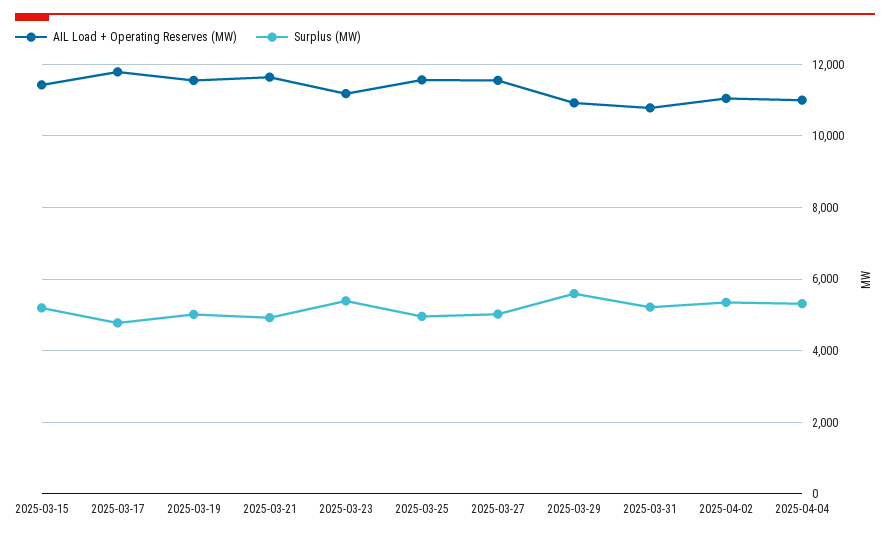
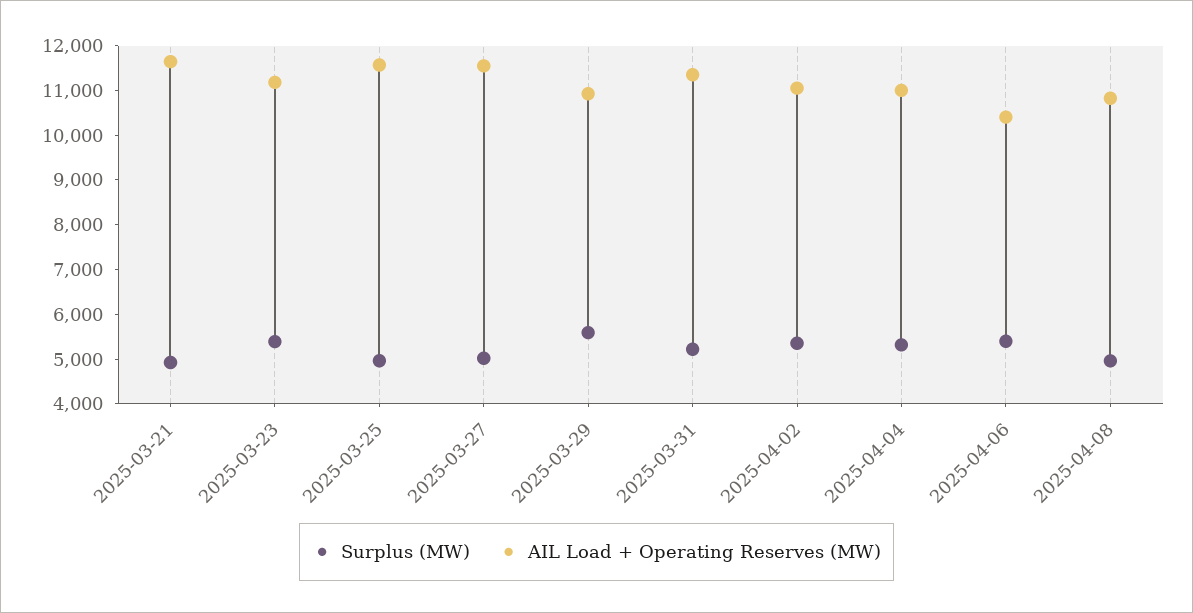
AIL Load + Operating Reserves (MW), 2025-03-15: 11400 -> none
Surplus (MW), 2025-03-15: 5200 -> none
AIL Load + Operating Reserves (MW), 2025-03-17: 11800 -> none
Surplus (MW), 2025-03-17: 4800 -> none
AIL Load + Operating Reserves (MW), 2025-03-19: 11600 -> none
Surplus (MW), 2025-03-19: 5000 -> none
AIL Load + Operating Reserves (MW), 2025-03-31: 10800 -> 11400
Surplus (MW), 2025-04-06: none -> 5400
AIL Load + Operating Reserves (MW), 2025-04-06: none -> 10400
Surplus (MW), 2025-04-08: none -> 5000
AIL Load + Operating Reserves (MW), 2025-04-08: none -> 10800

